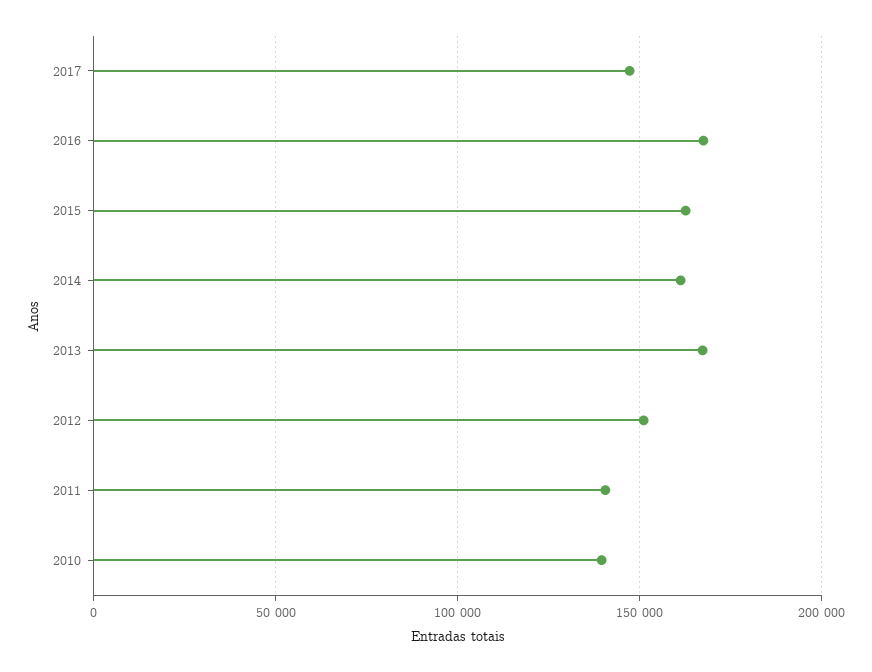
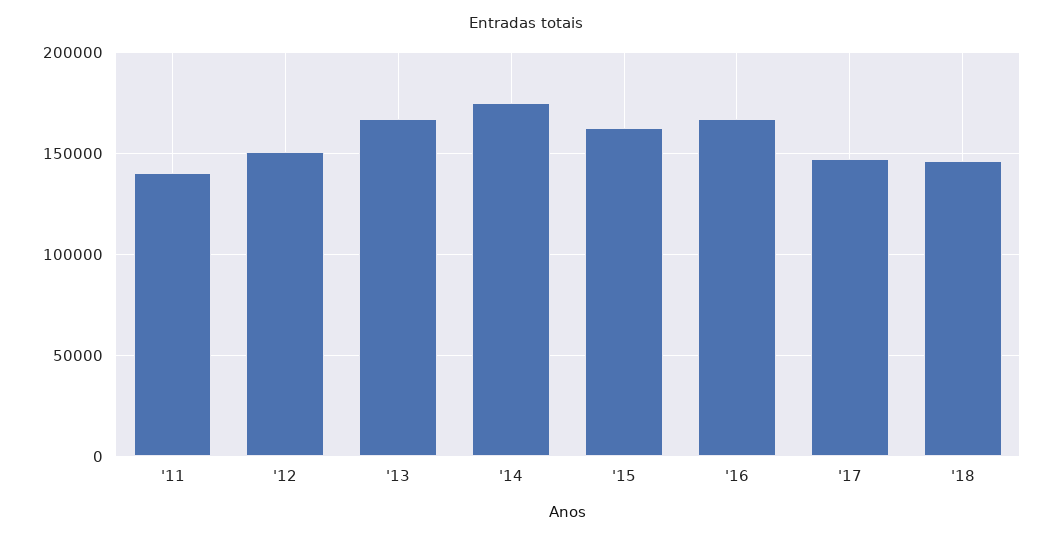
2014: 160000 -> 175000
2010: 140000 -> none
'18: none -> 145000

